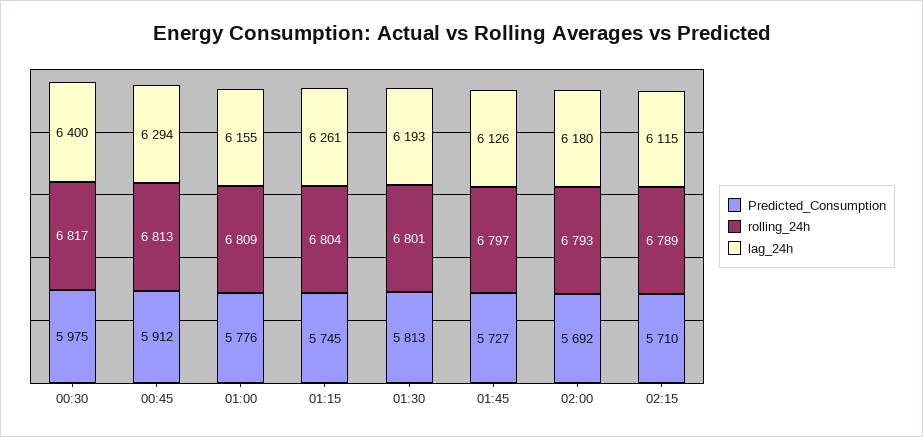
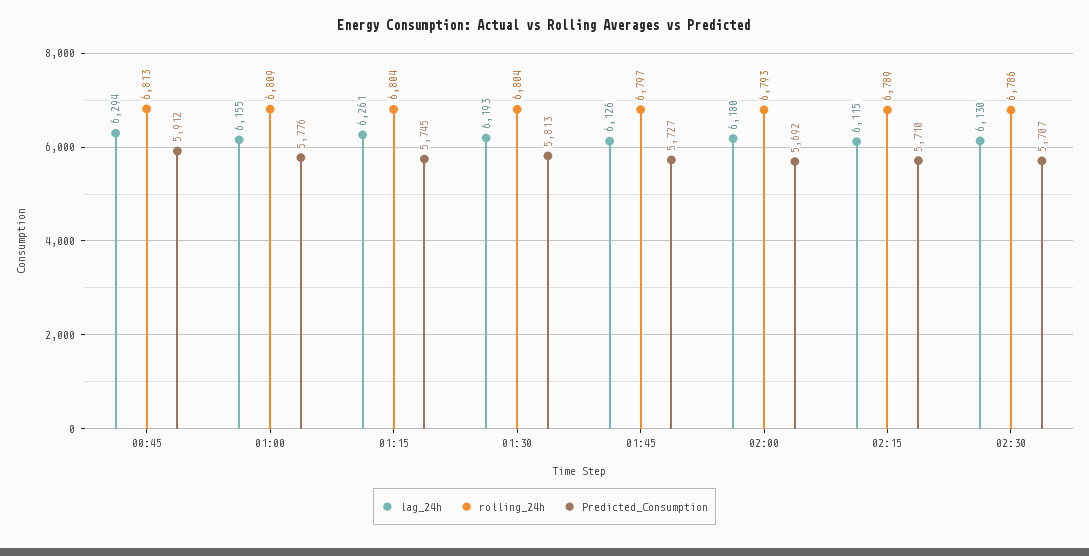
Predicted_Consumption, 00:30: 5975 -> none
rolling_24h, 00:30: 6817 -> none
lag_24h, 00:30: 6400 -> none
rolling_24h, 01:30: 6801 -> 6804
lag_24h, 02:30: none -> 6130
rolling_24h, 02:30: none -> 6786
Predicted_Consumption, 02:30: none -> 5707

